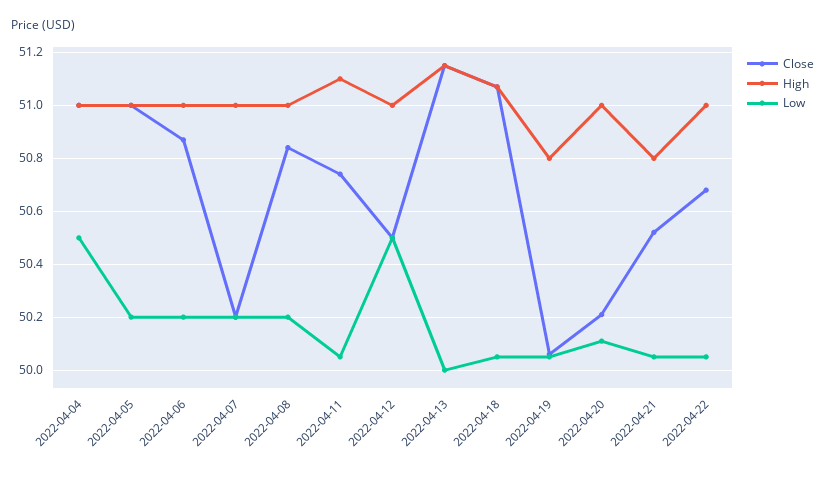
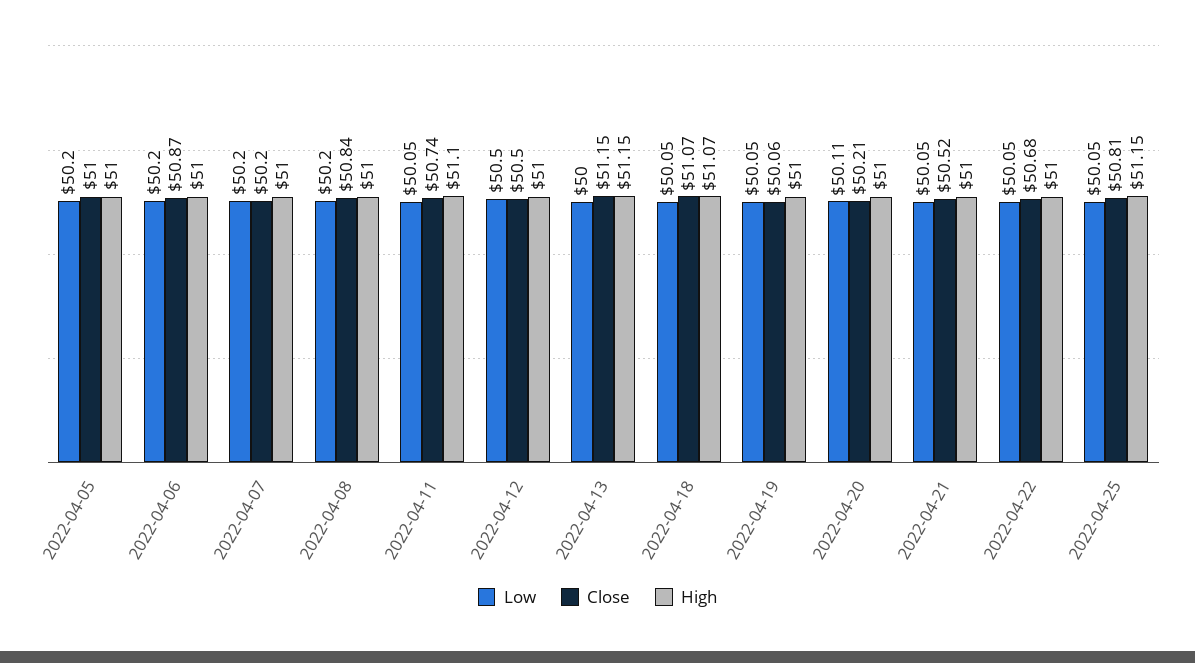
Close, 2022-04-04: 51 -> none
High, 2022-04-04: 51 -> none
Low, 2022-04-04: 50.5 -> none
High, 2022-04-19: 50.8 -> 51
High, 2022-04-21: 50.8 -> 51
Low, 2022-04-25: none -> 50.05
Close, 2022-04-25: none -> 50.81
High, 2022-04-25: none -> 51.15

